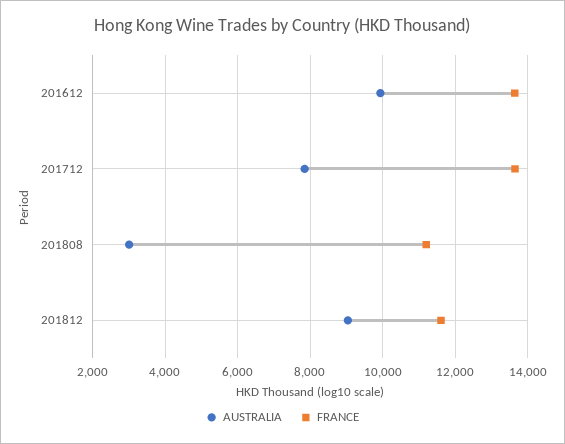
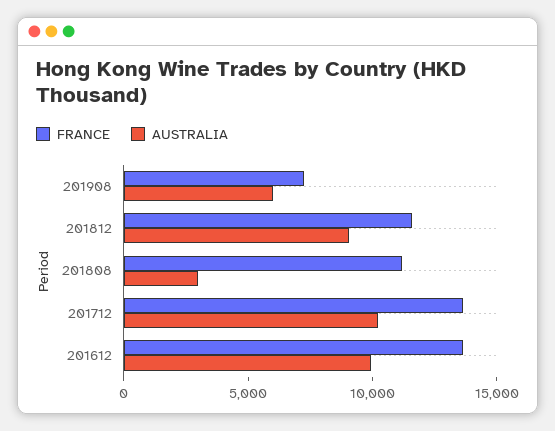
AUSTRALIA, 201712: 7800 -> 10000
FRANCE, 201908: none -> 7000
AUSTRALIA, 201908: none -> 6000

